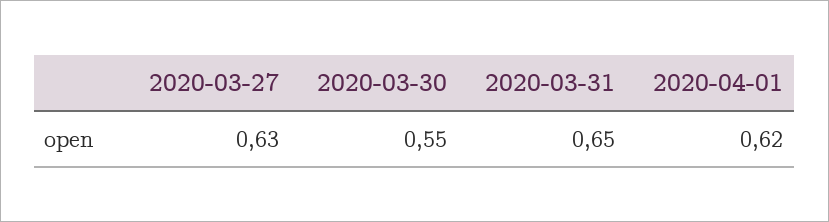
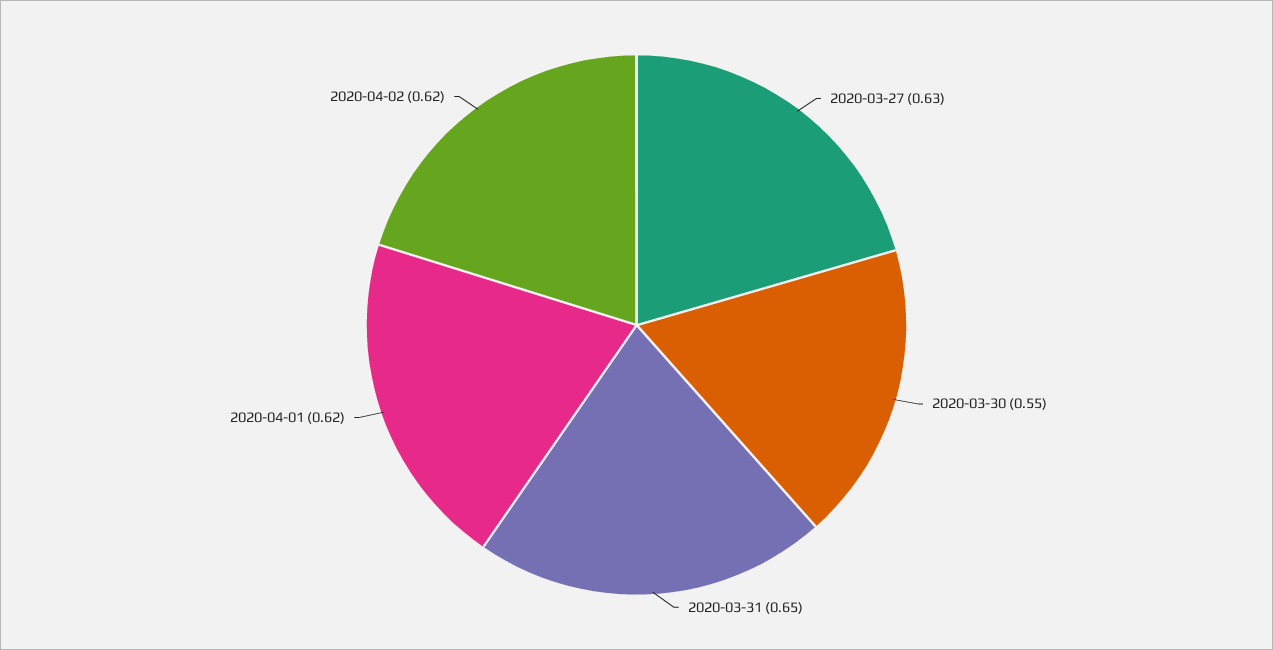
2020-04-02: none -> 0.62

